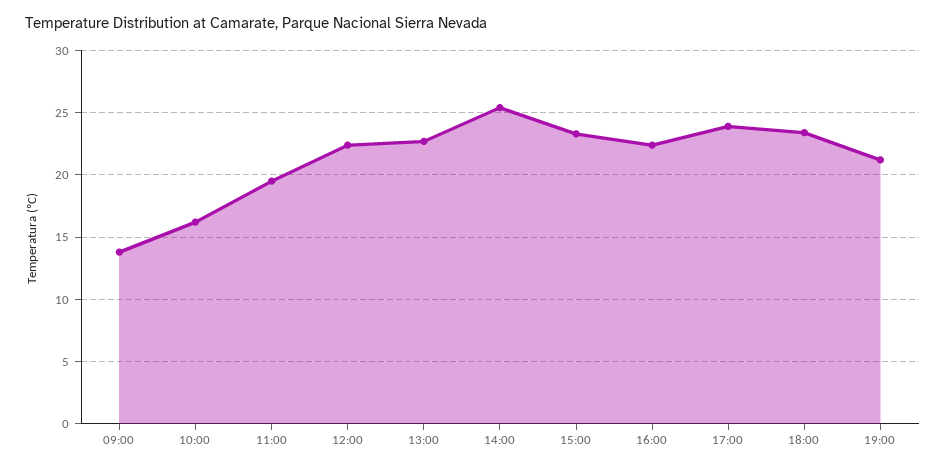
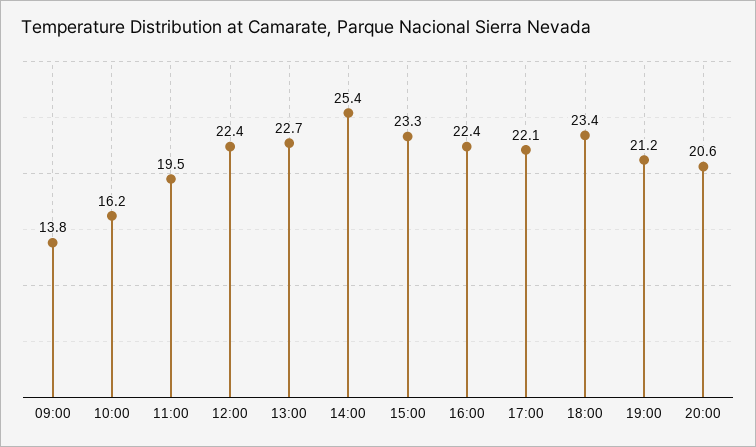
17:00: 24 -> 22.1
20:00: none -> 20.6

